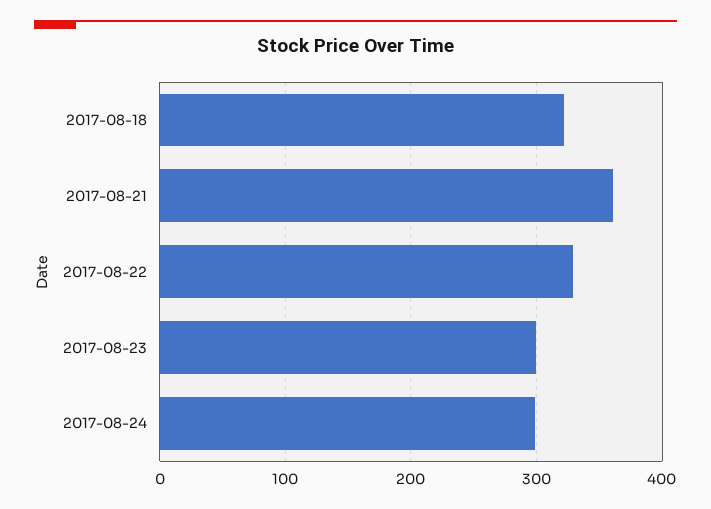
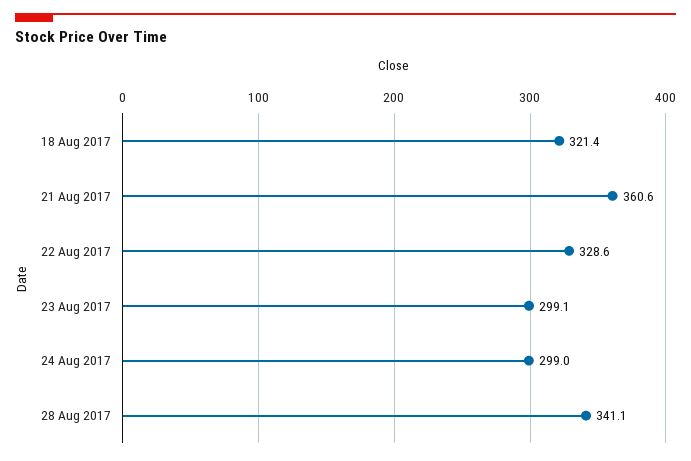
28 Aug 2017: none -> 341.1

